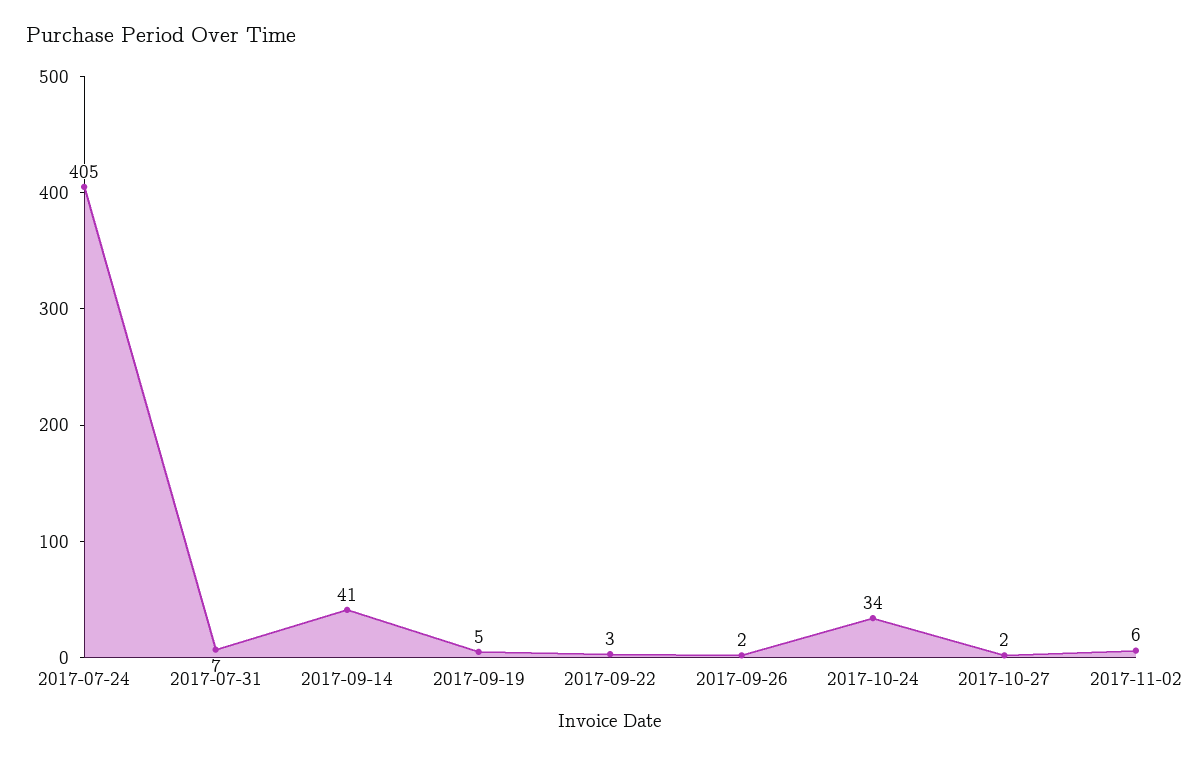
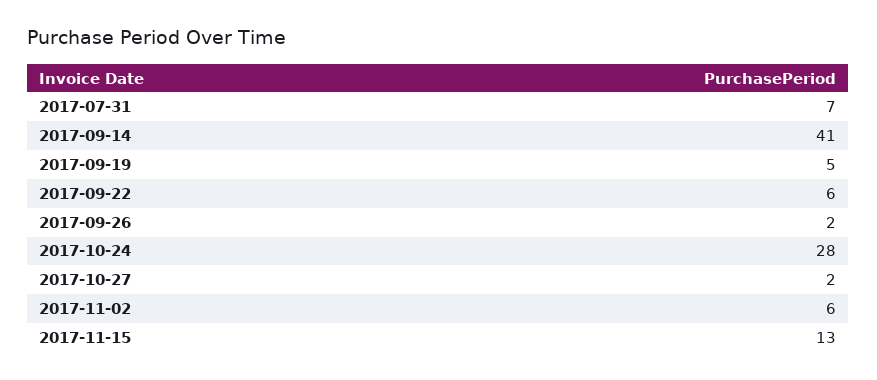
2017-07-24: 405 -> none
2017-09-22: 3 -> 6
2017-10-24: 34 -> 28
2017-11-15: none -> 13

